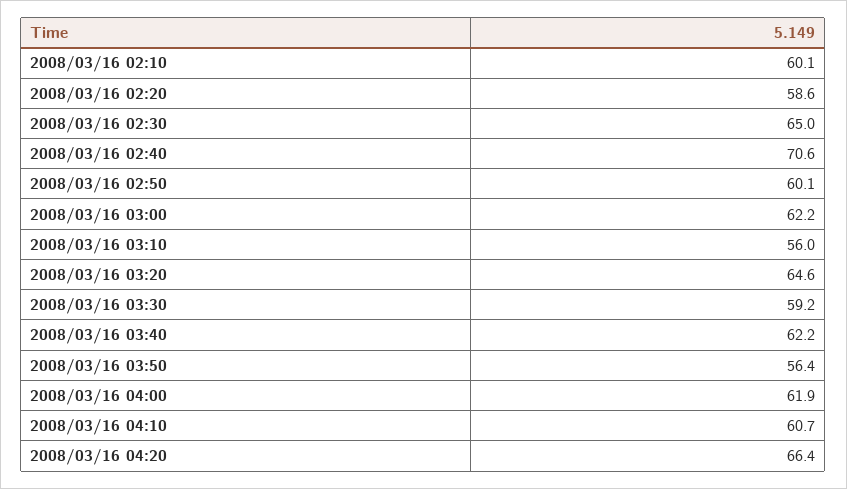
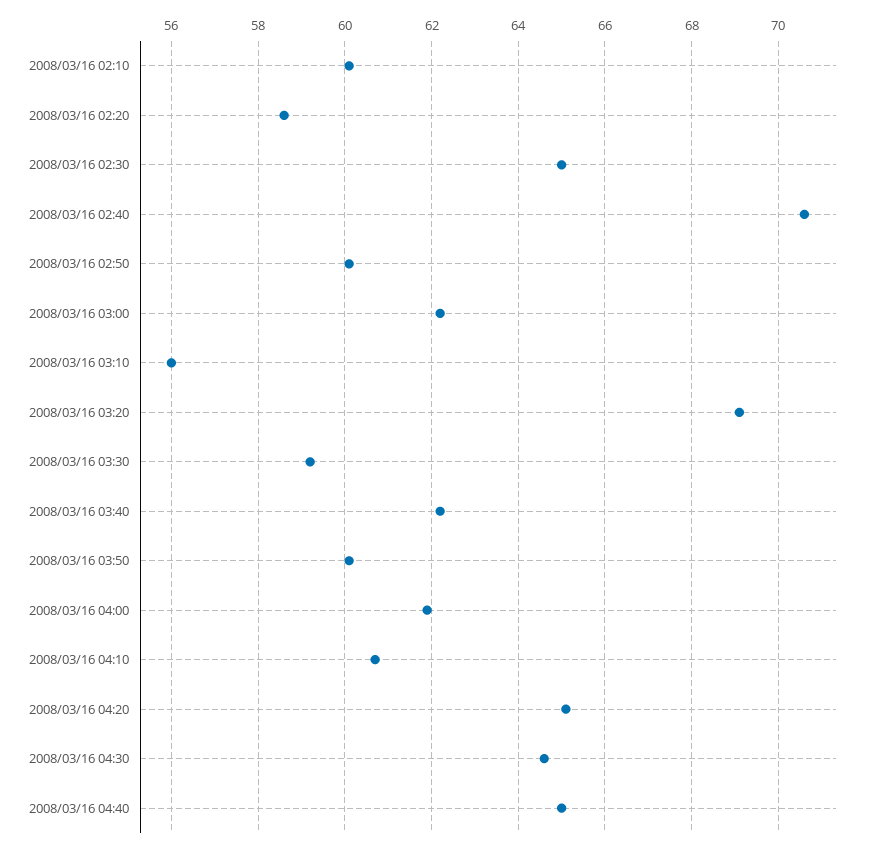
2008/03/16 03:20: 64.6 -> 69
2008/03/16 03:50: 56.4 -> 60
2008/03/16 04:20: 66.4 -> 65
2008/03/16 04:30: none -> 64.5
2008/03/16 04:40: none -> 65

